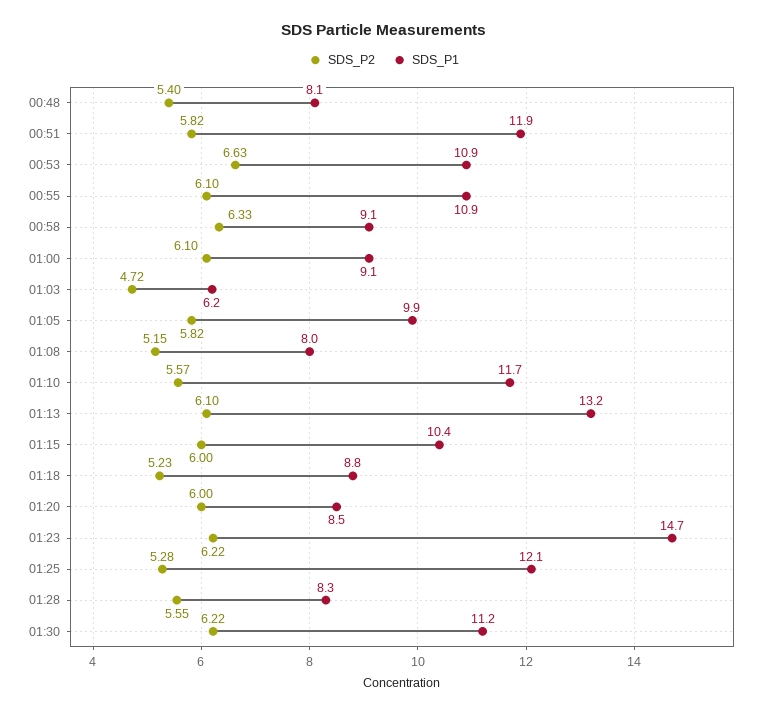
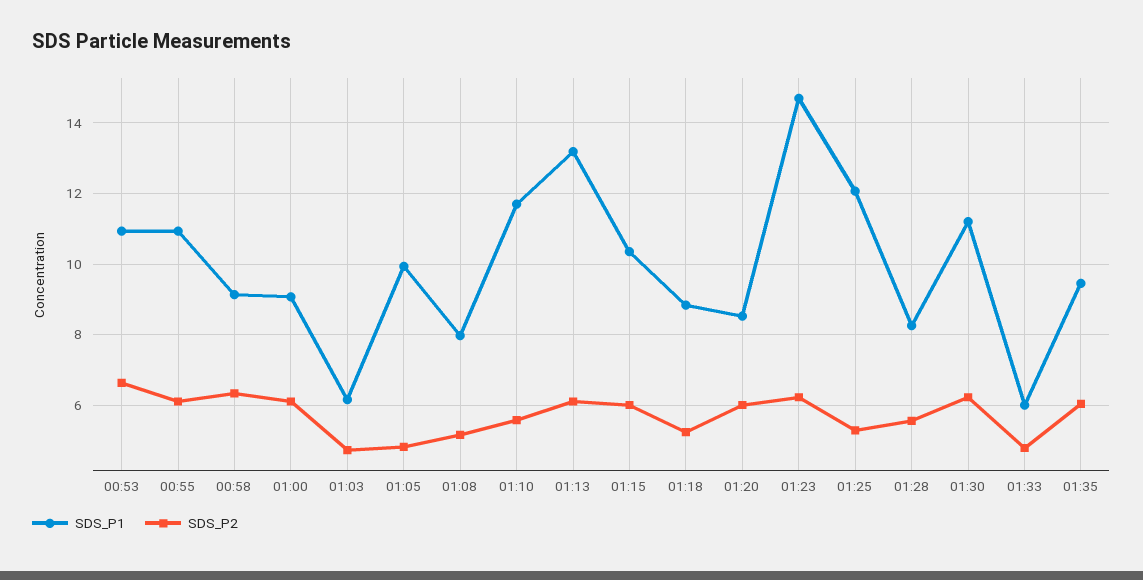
SDS_P2, 00:48: 5.4 -> none
SDS_P1, 00:48: 8.1 -> none
SDS_P2, 00:51: 5.82 -> none
SDS_P1, 00:51: 11.9 -> none
SDS_P2, 01:05: 5.82 -> 4.8
SDS_P1, 01:33: none -> 6
SDS_P2, 01:33: none -> 4.8
SDS_P1, 01:35: none -> 9.4
SDS_P2, 01:35: none -> 6

